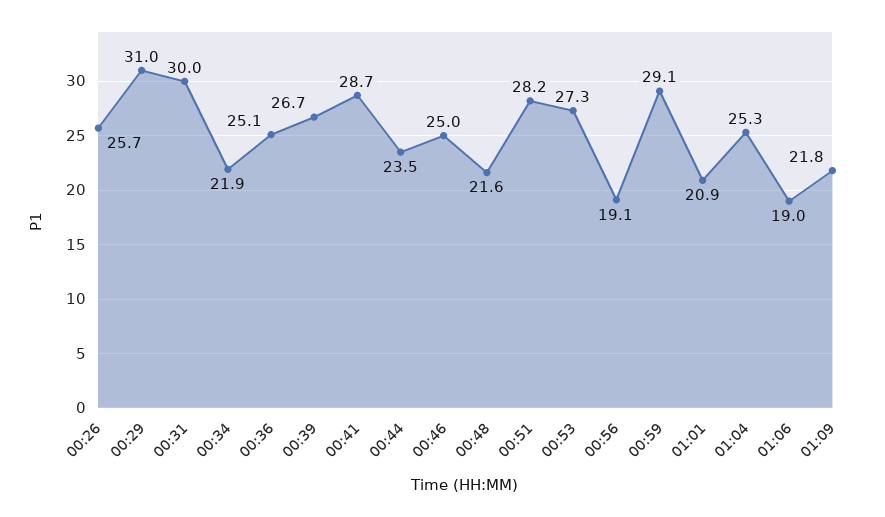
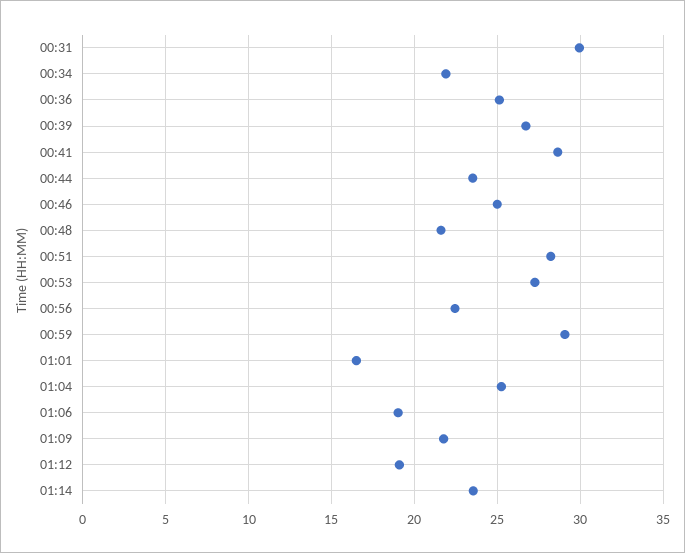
00:26: 25.7 -> none
00:29: 31 -> none
00:56: 19.1 -> 22.5
01:01: 20.9 -> 16.5
01:12: none -> 19
01:14: none -> 23.5

